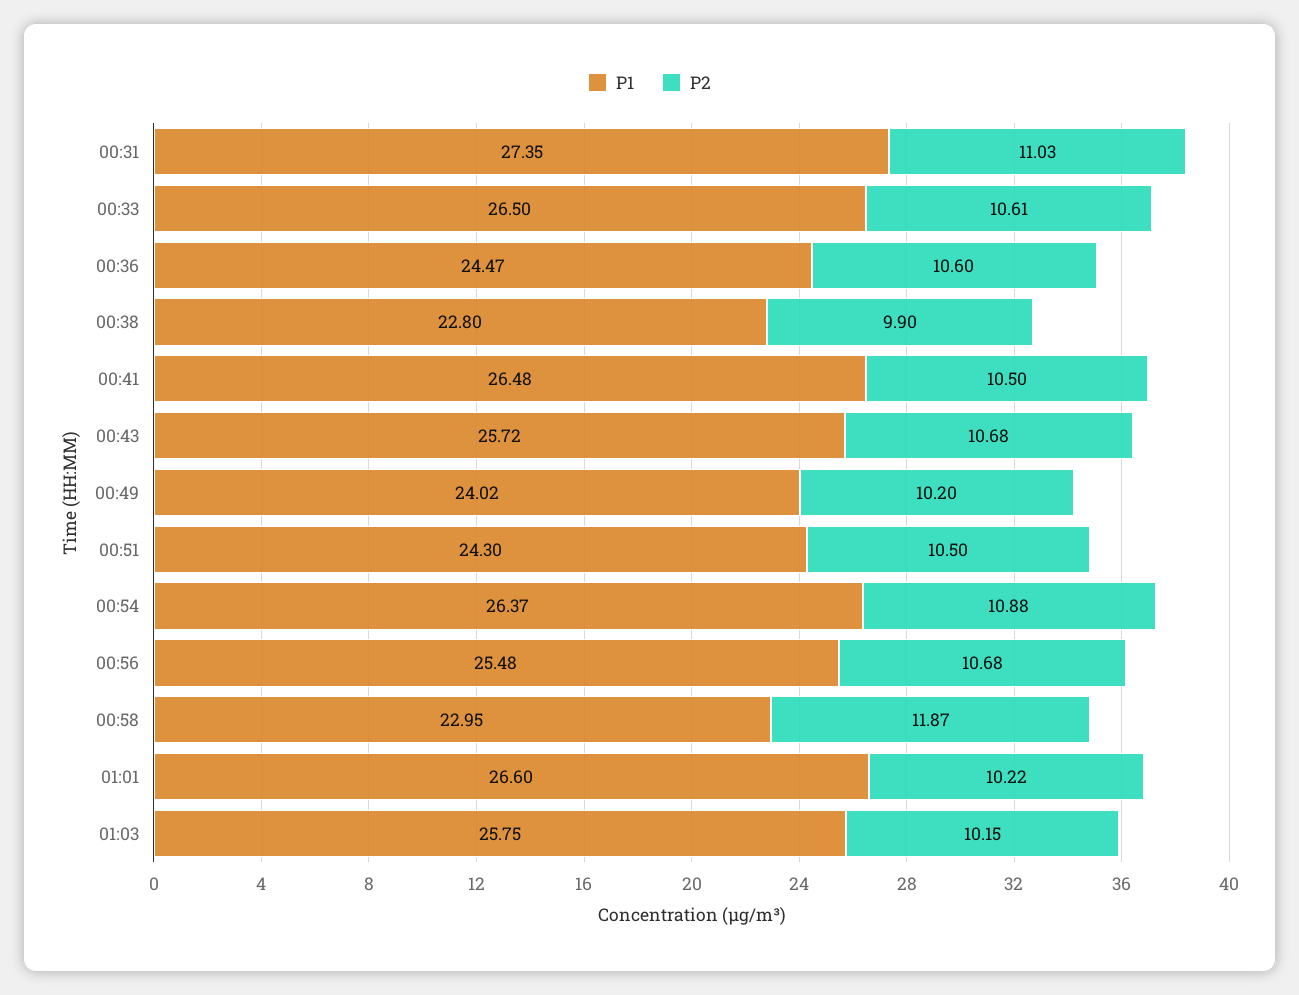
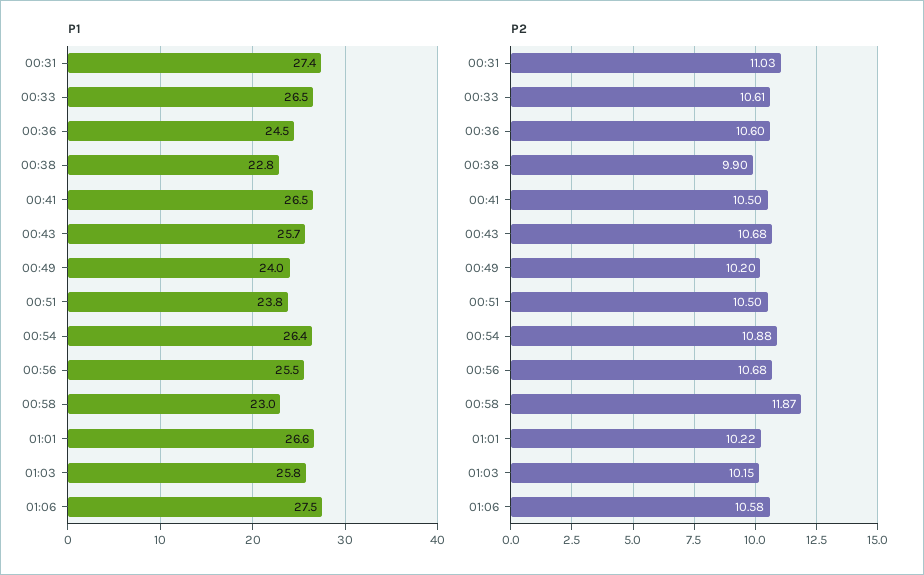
P1, 00:51: 24.3 -> 23.8
P1, 01:06: none -> 27.5
P2, 01:06: none -> 10.58

